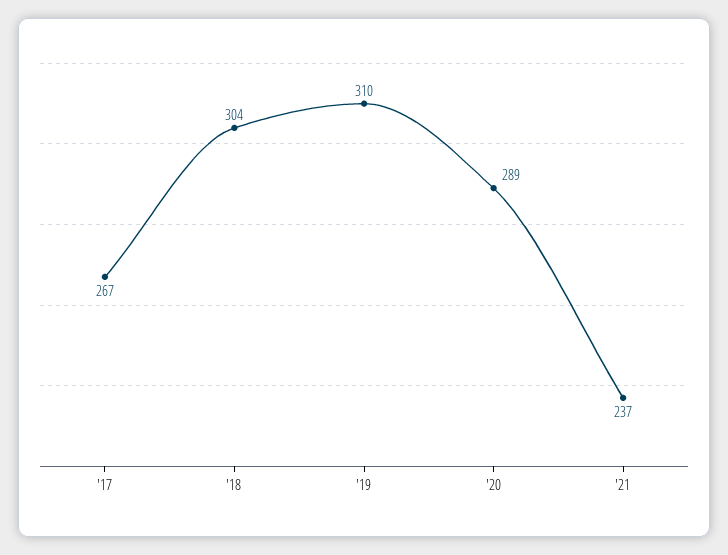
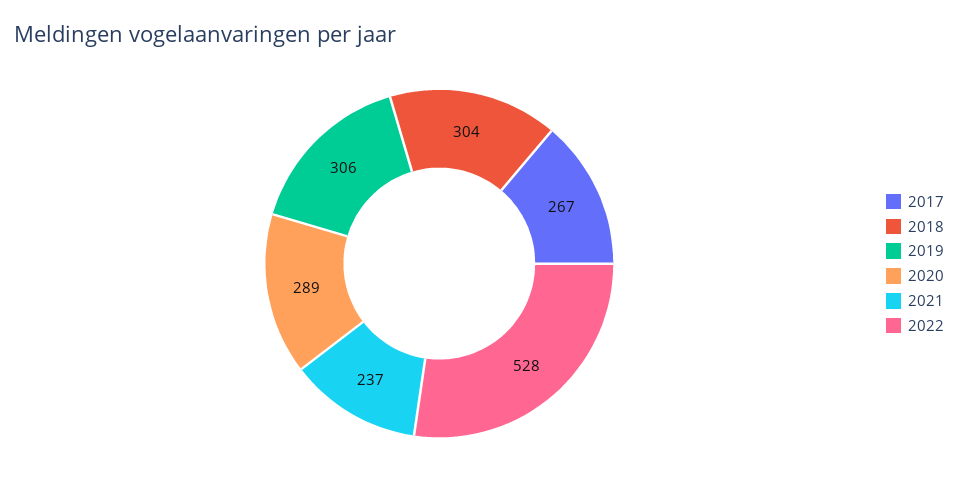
'19: 310 -> 306
2022: none -> 528

